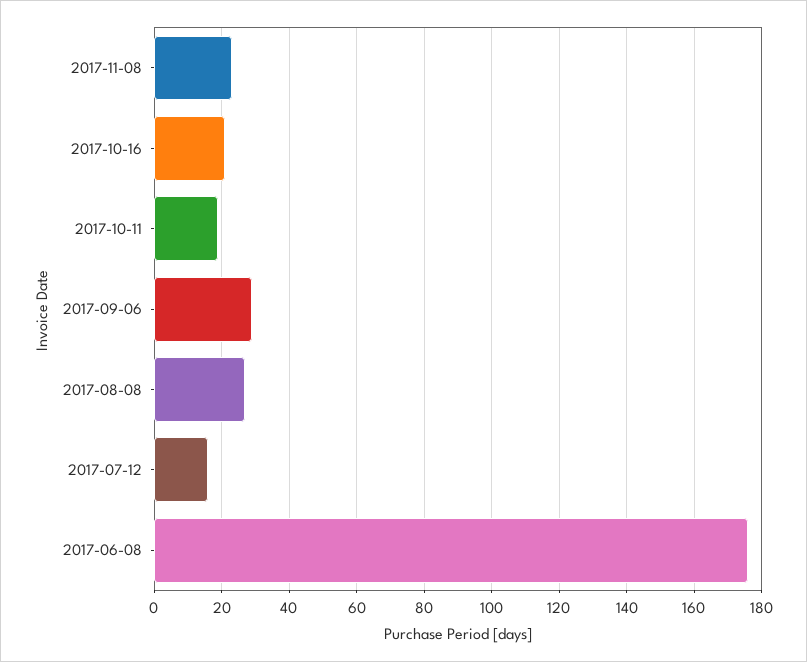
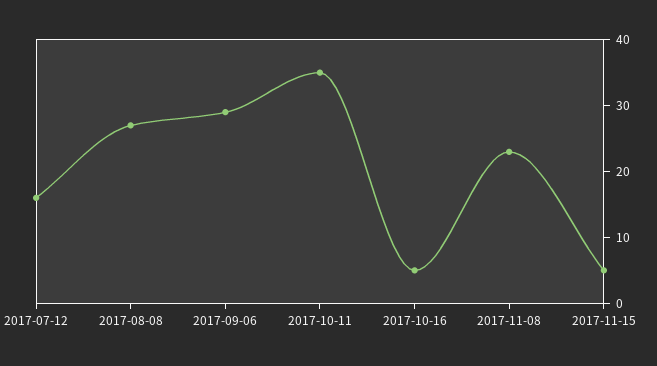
2017-10-16: 20 -> 5
2017-10-11: 20 -> 35
2017-06-08: 175 -> none
2017-11-15: none -> 5

